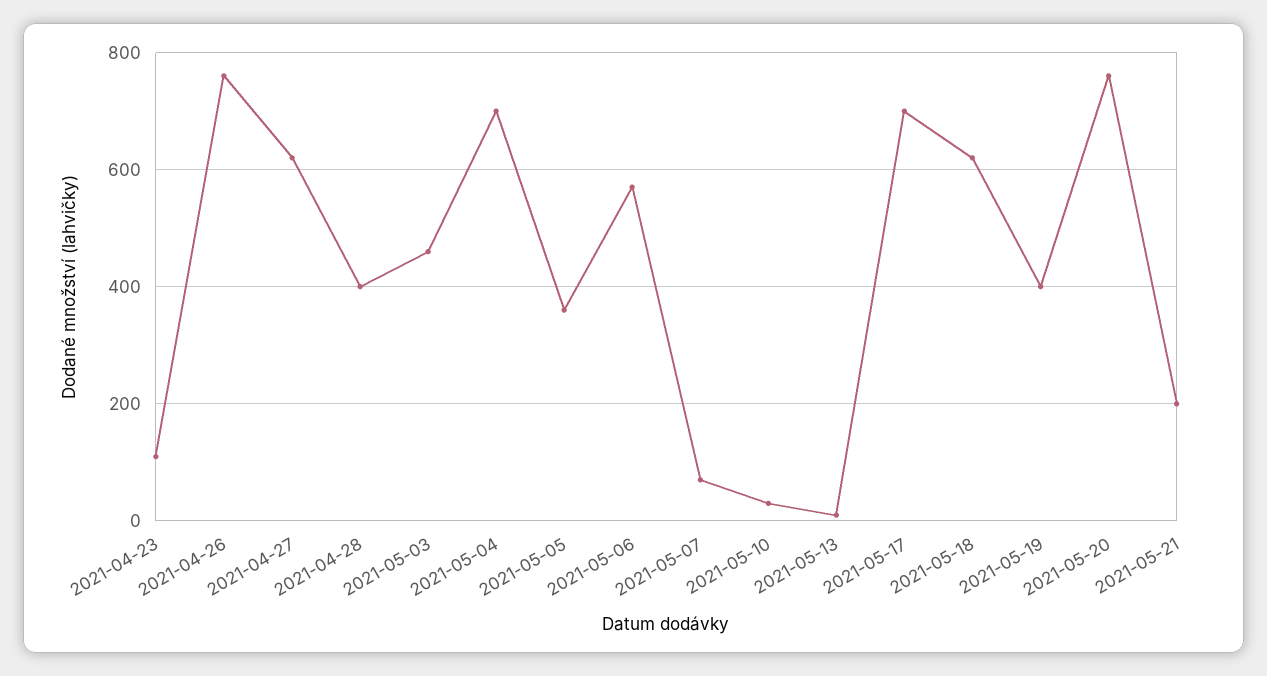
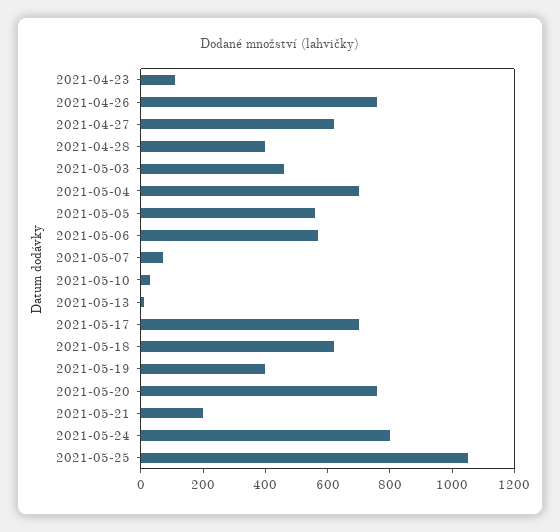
2021-05-05: 360 -> 550
2021-05-24: none -> 800
2021-05-25: none -> 1050

